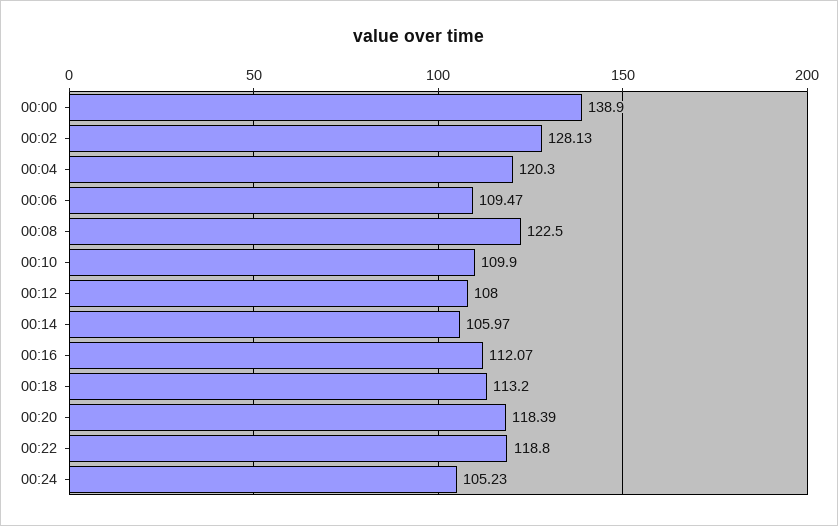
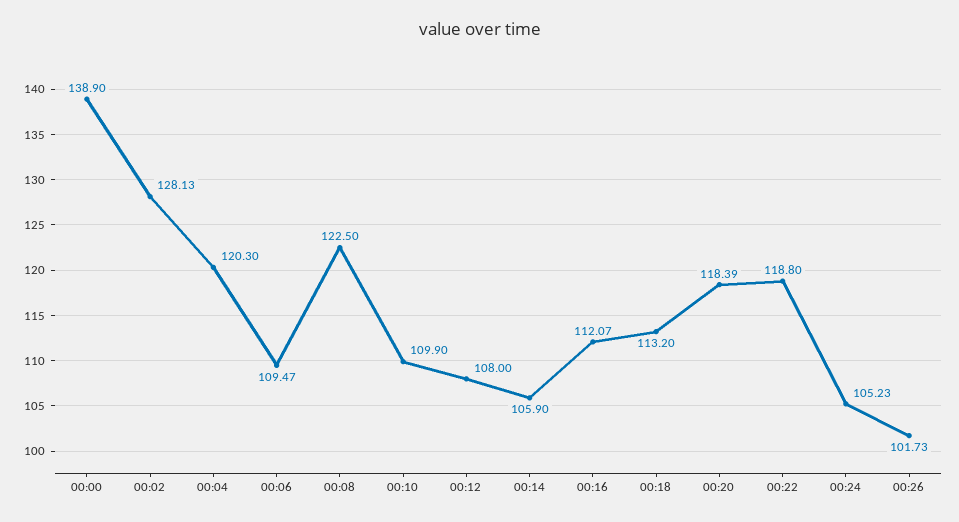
00:14: 105.97 -> 105.9
00:26: none -> 101.73

